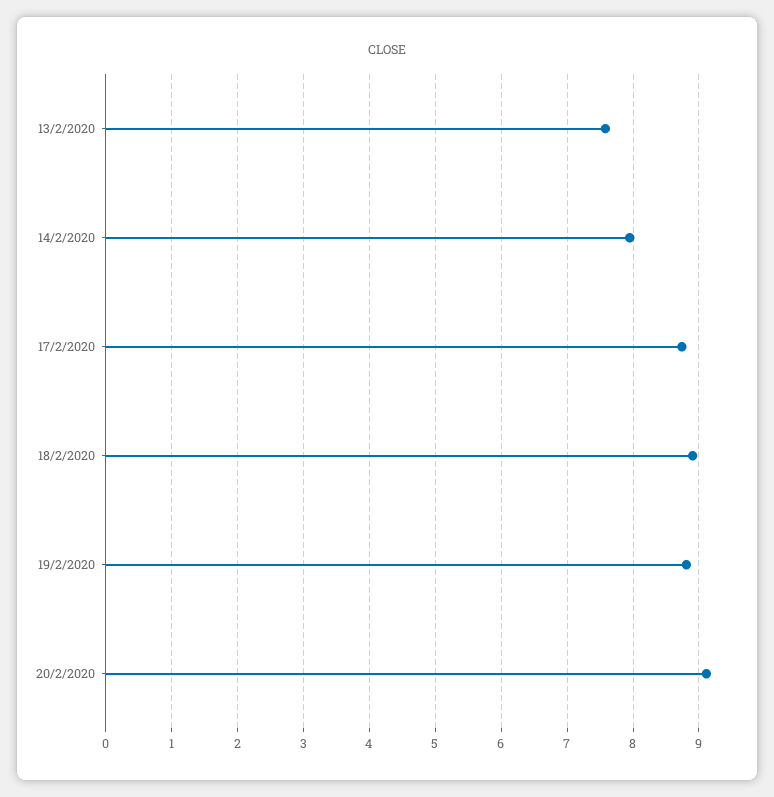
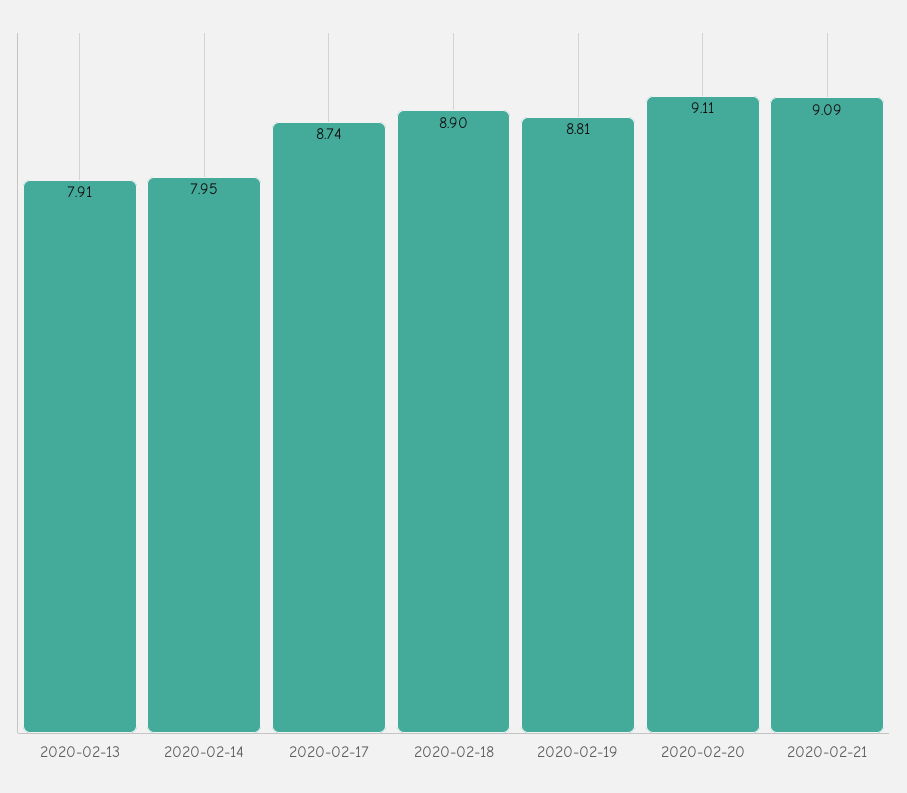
13/2/2020: 7.6 -> 7.91
2020-02-21: none -> 9.09

